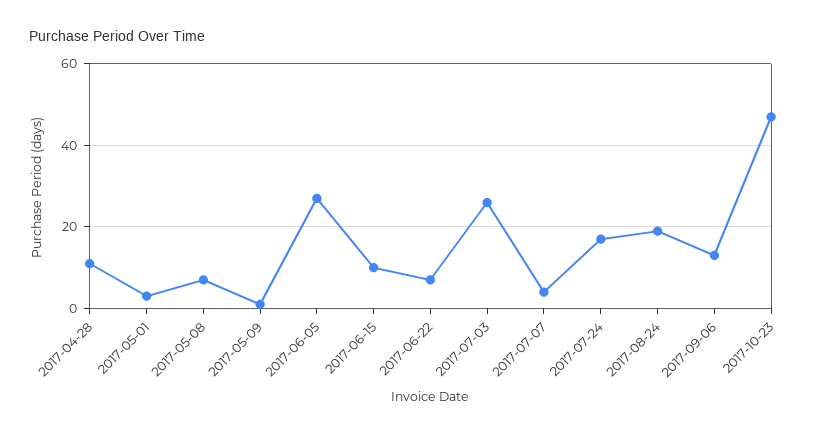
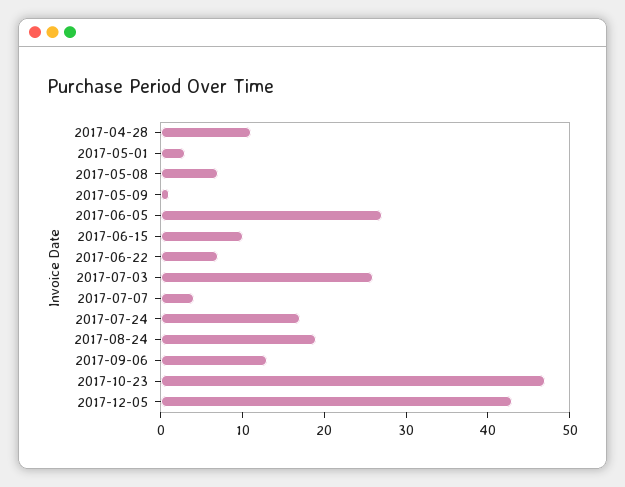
2017-12-05: none -> 43

